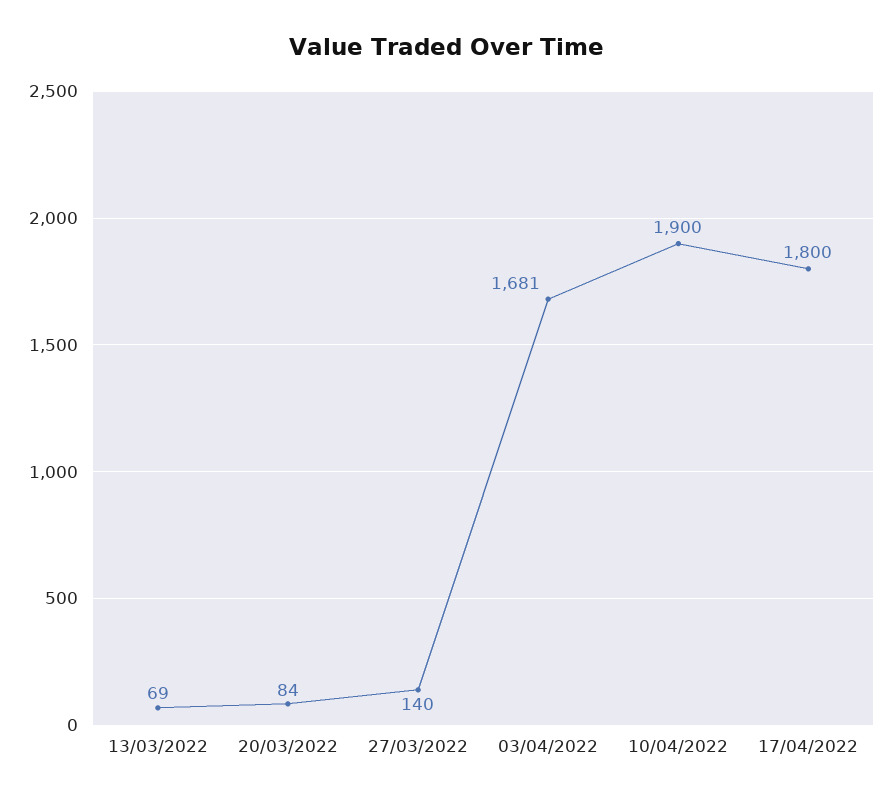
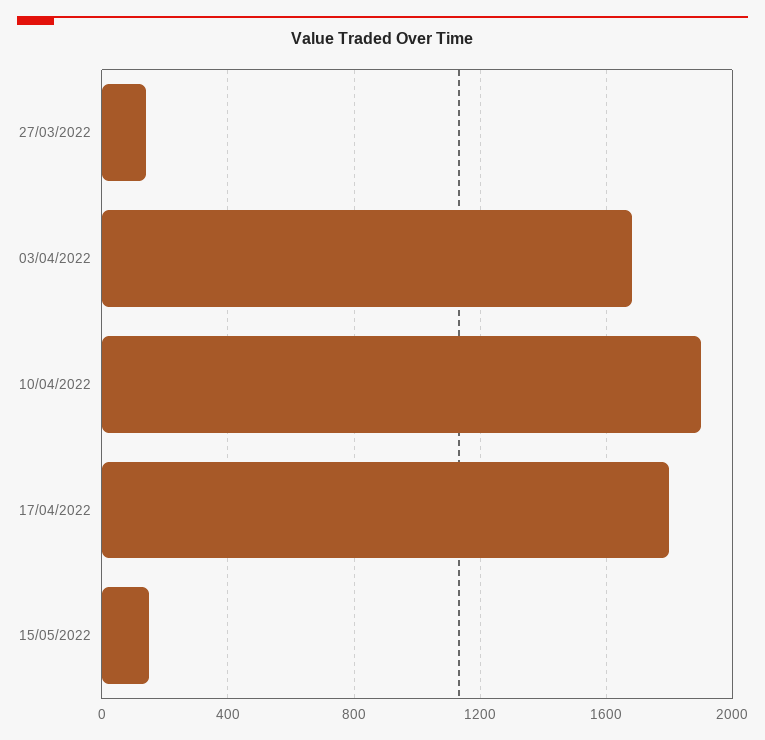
13/03/2022: 69 -> none
20/03/2022: 84 -> none
15/05/2022: none -> 150

